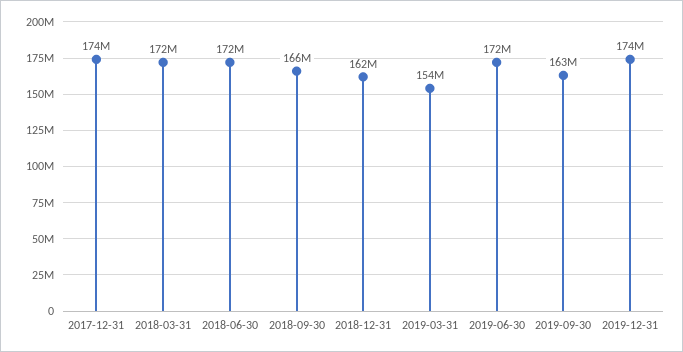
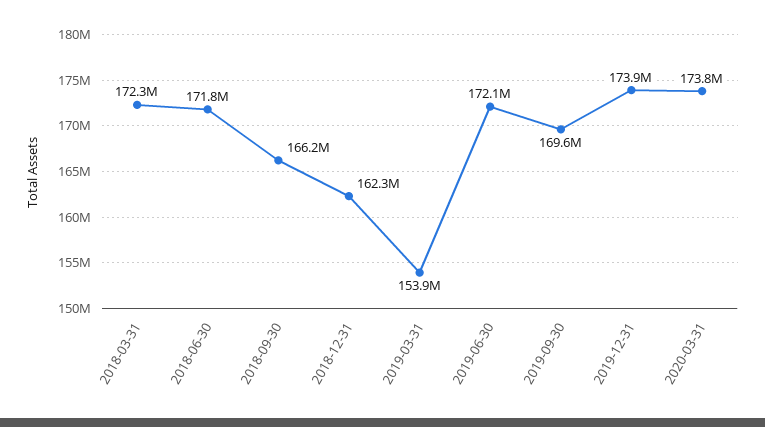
2017-12-31: 174000000 -> none
2019-09-30: 163000000 -> 169600000
2020-03-31: none -> 173800000

